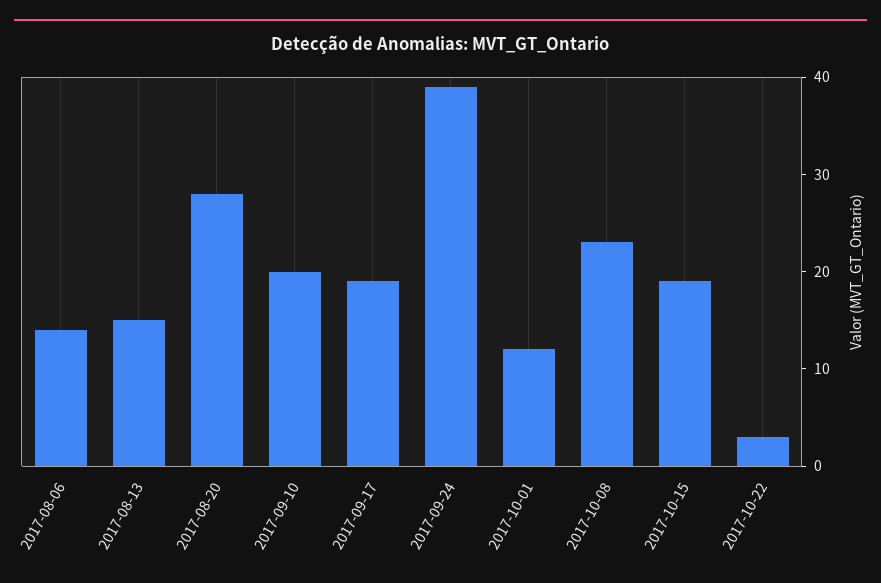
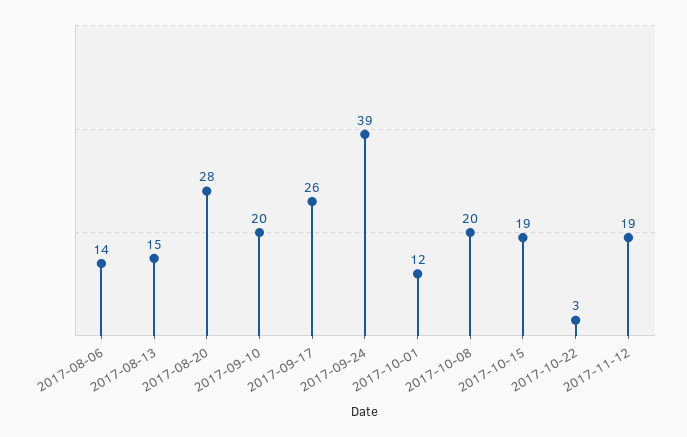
2017-09-17: 19 -> 26
2017-10-08: 23 -> 20
2017-11-12: none -> 19

